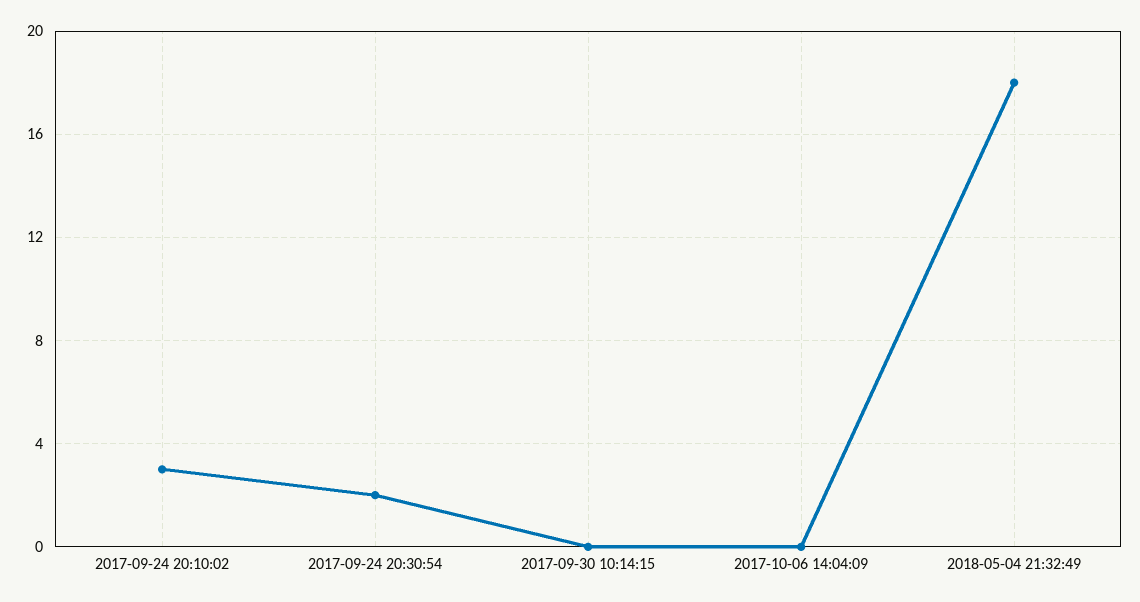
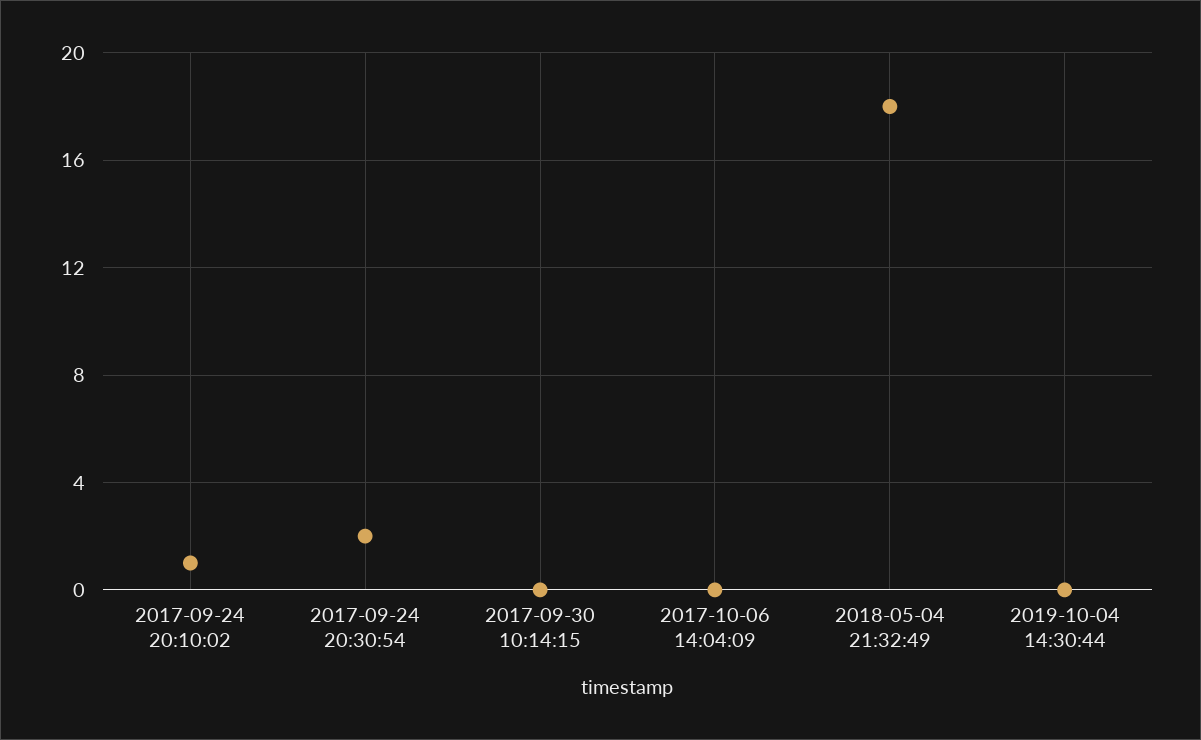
2017-09-24 20:10:02: 3 -> 1
2019-10-04 14:30:44: none -> 0

